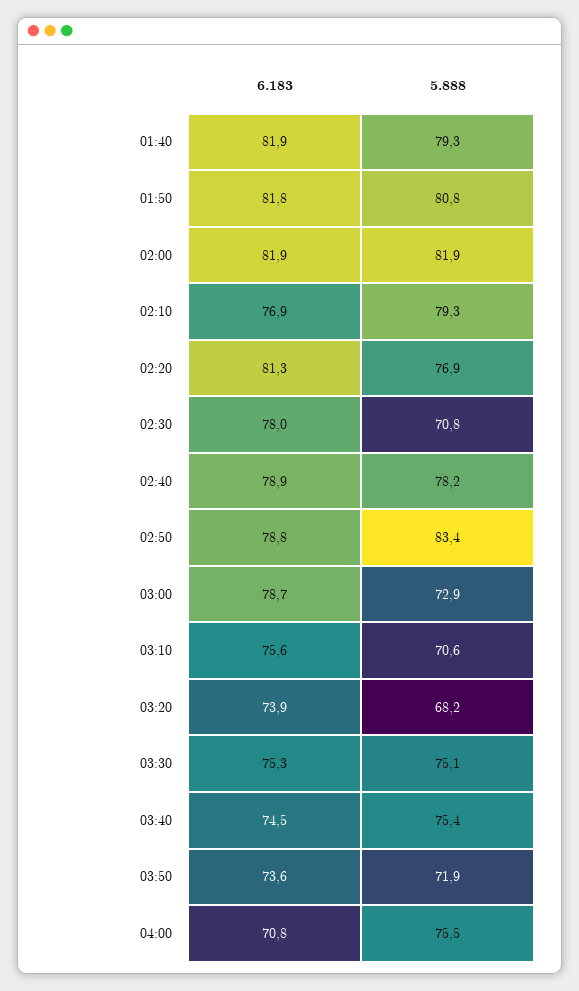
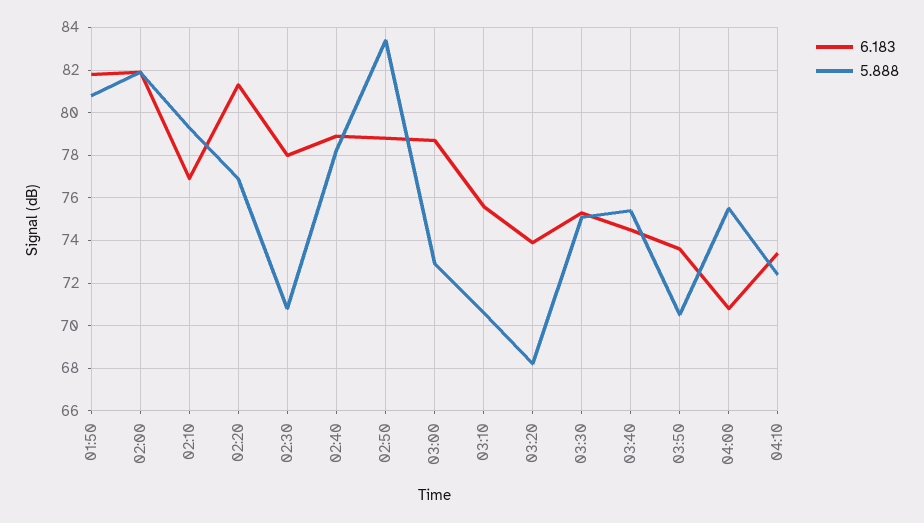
6.183, 01:40: 81.9 -> none
5.888, 01:40: 79.3 -> none
5.888, 03:50: 71.9 -> 70.5
6.183, 04:10: none -> 73.5
5.888, 04:10: none -> 72.5

